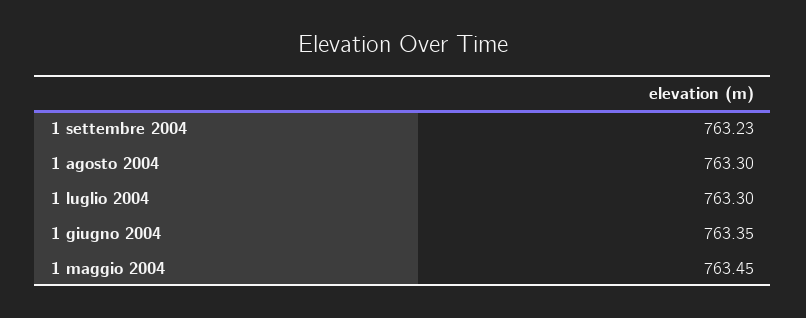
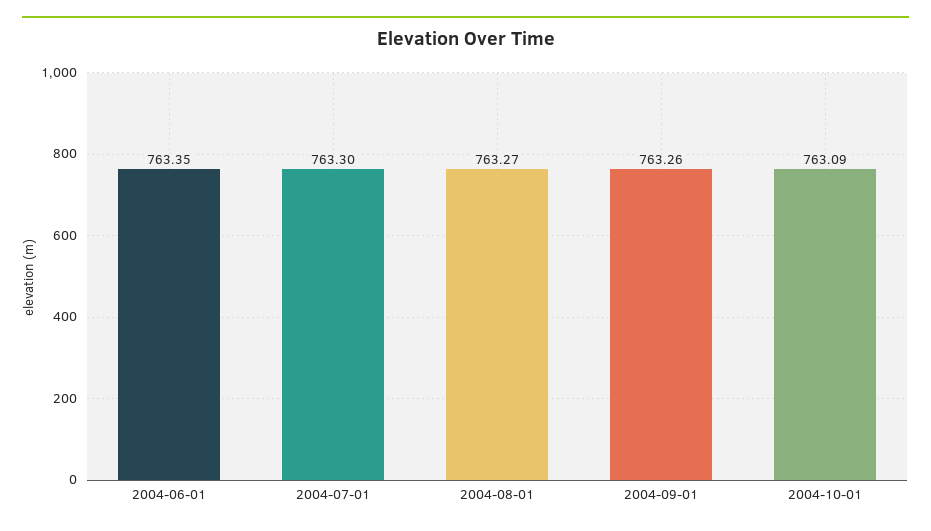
1 settembre 2004: 763.23 -> 763.26
1 agosto 2004: 763.3 -> 763.27
1 maggio 2004: 763.45 -> none
2004-10-01: none -> 763.09

